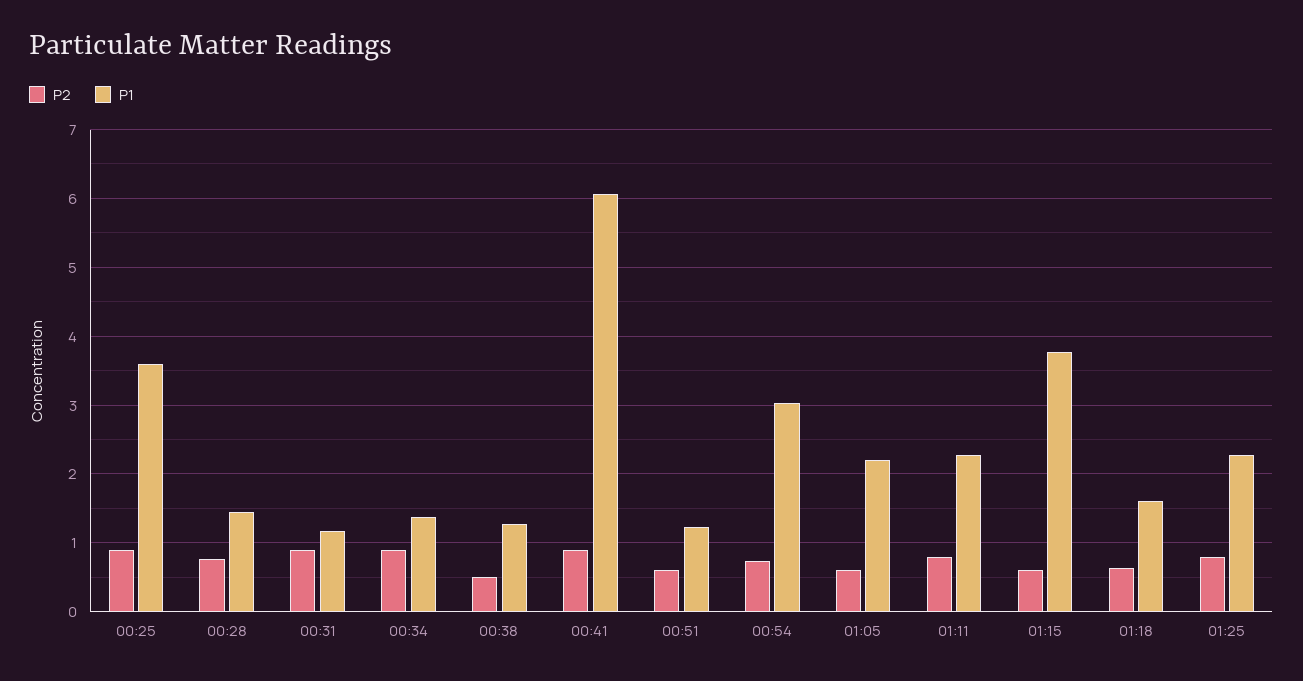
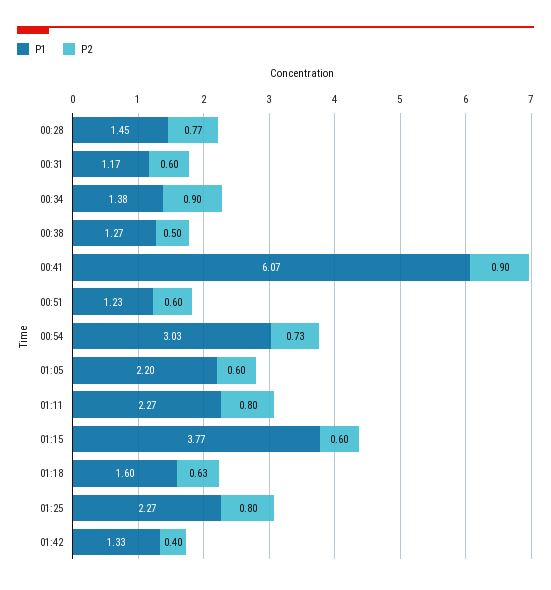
P2, 00:25: 0.9 -> none
P1, 00:25: 3.6 -> none
P2, 00:31: 0.9 -> 0.6
P1, 01:42: none -> 1.33
P2, 01:42: none -> 0.4

